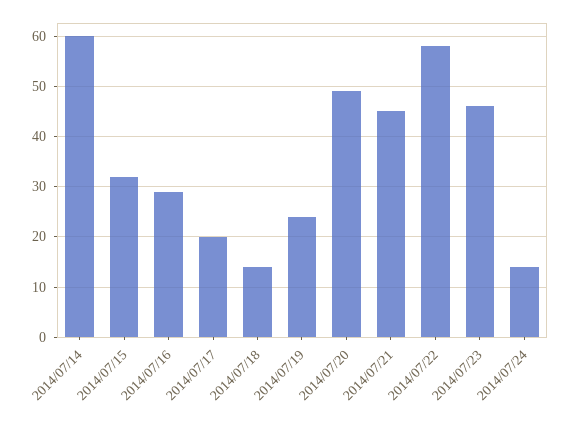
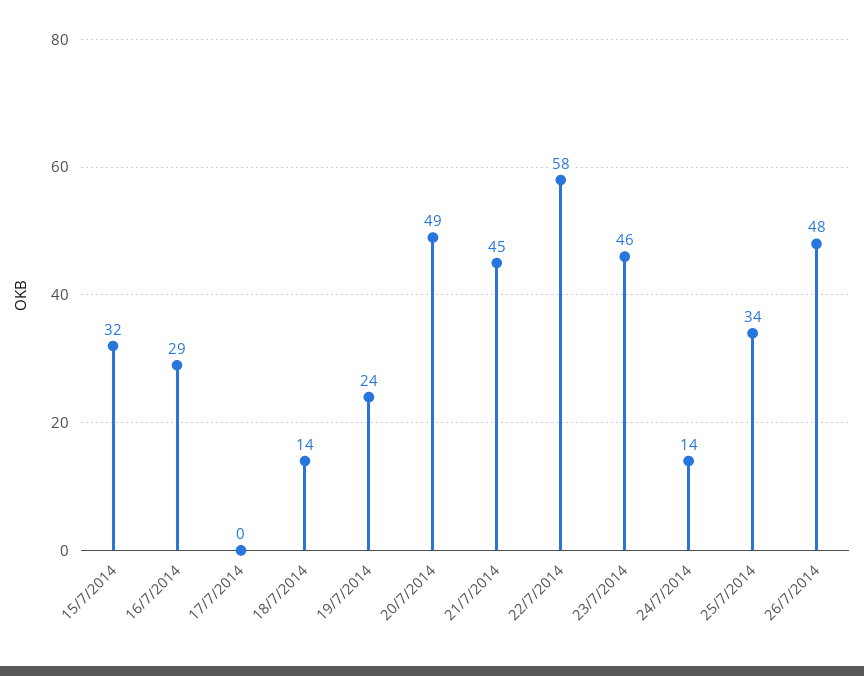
2014/07/14: 60 -> none
2014/07/17: 20 -> 0
25/7/2014: none -> 34
26/7/2014: none -> 48

